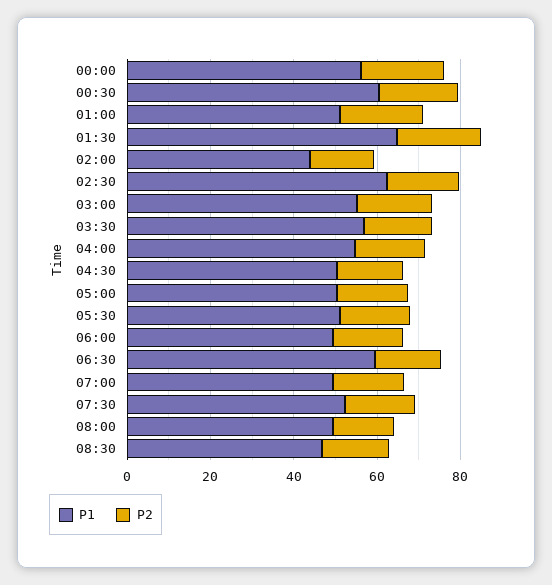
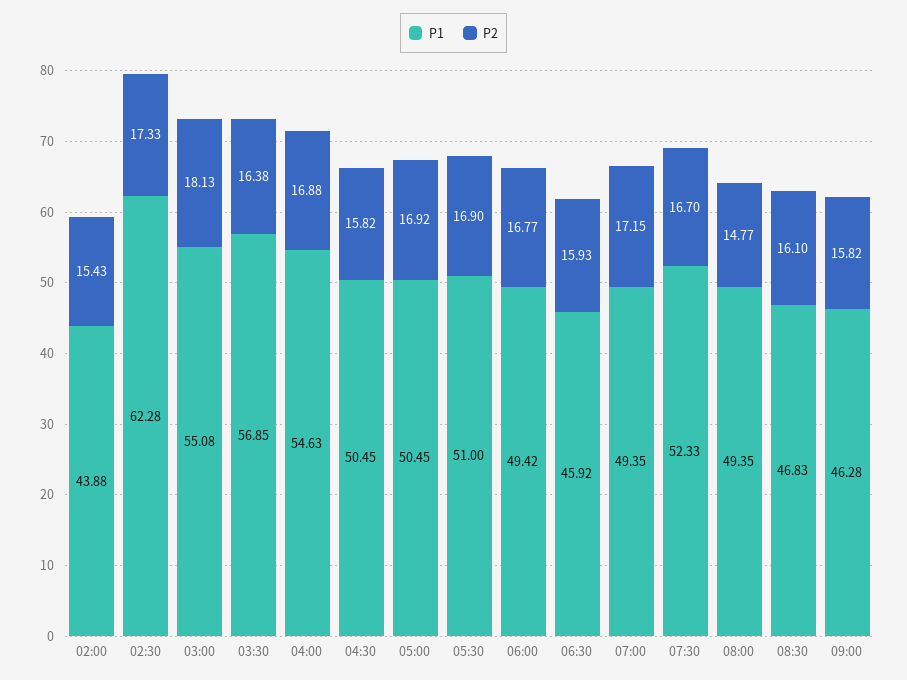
P1, 00:00: 55 -> none
P2, 00:00: 20 -> none
P1, 00:30: 60 -> none
P2, 00:30: 20 -> none
P1, 01:00: 50 -> none
P2, 01:00: 20 -> none
P1, 01:30: 65 -> none
P2, 01:30: 20 -> none
P1, 06:30: 60 -> 45.92
P1, 09:00: none -> 46.28
P2, 09:00: none -> 15.82

